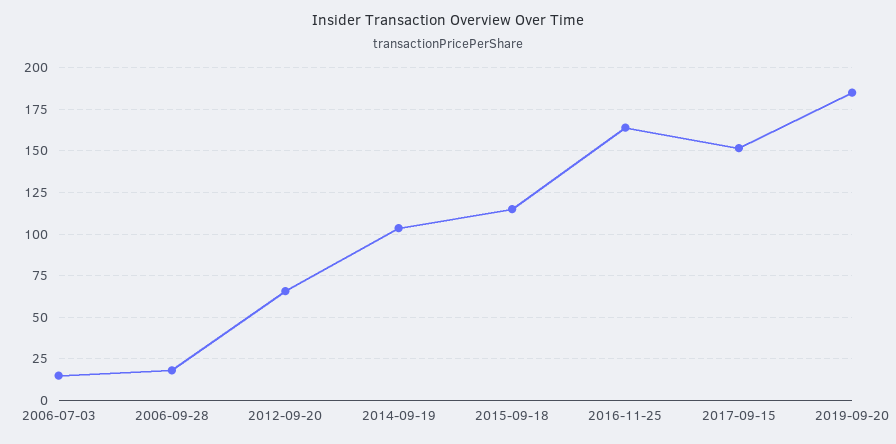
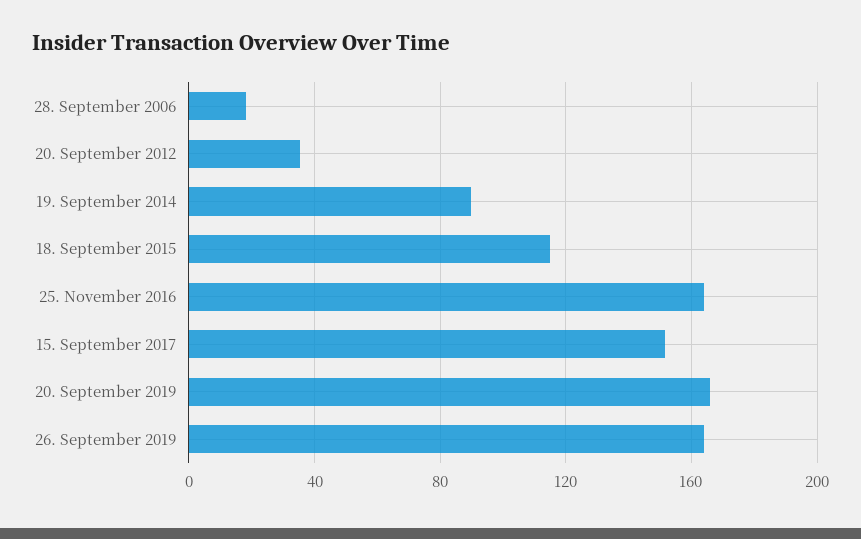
2006-07-03: 15 -> none
2012-09-20: 65 -> 35
2014-09-19: 105 -> 90
2019-09-20: 185 -> 165
26. September 2019: none -> 165

